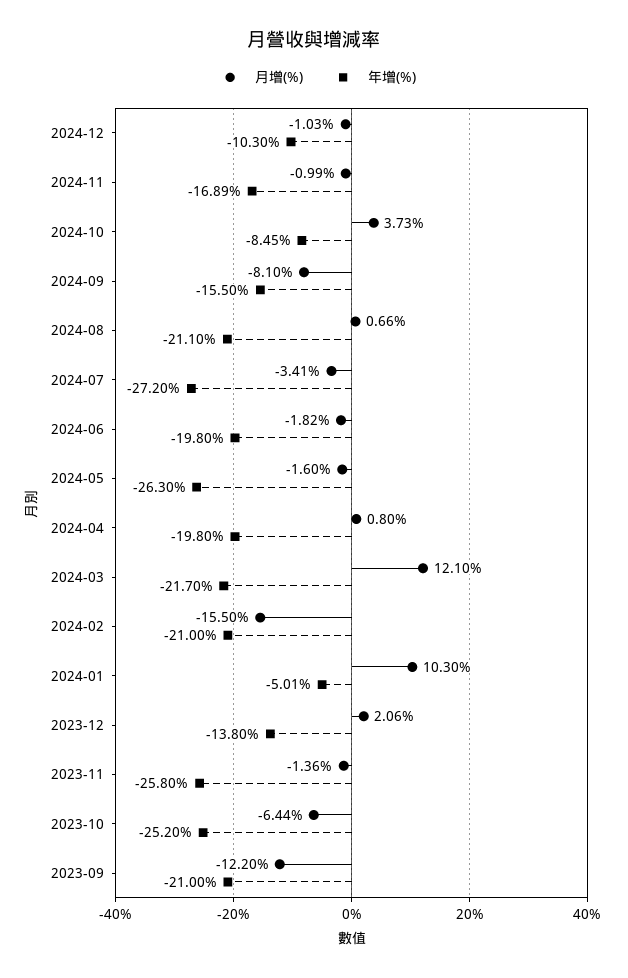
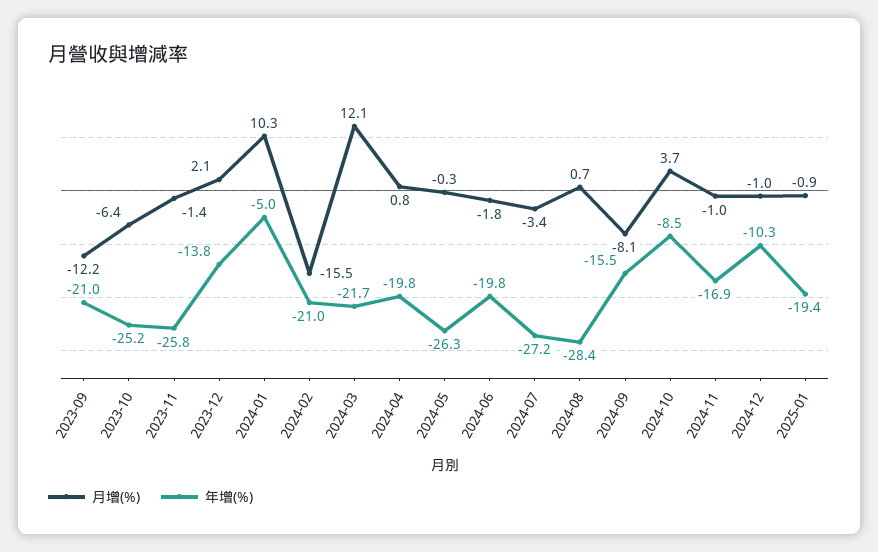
年增(%), 2024-08: -21.1 -> -28.4
月增(%), 2024-05: -1.6 -> -0.3
月增(%), 2025-01: none -> -0.9
年增(%), 2025-01: none -> -19.4

